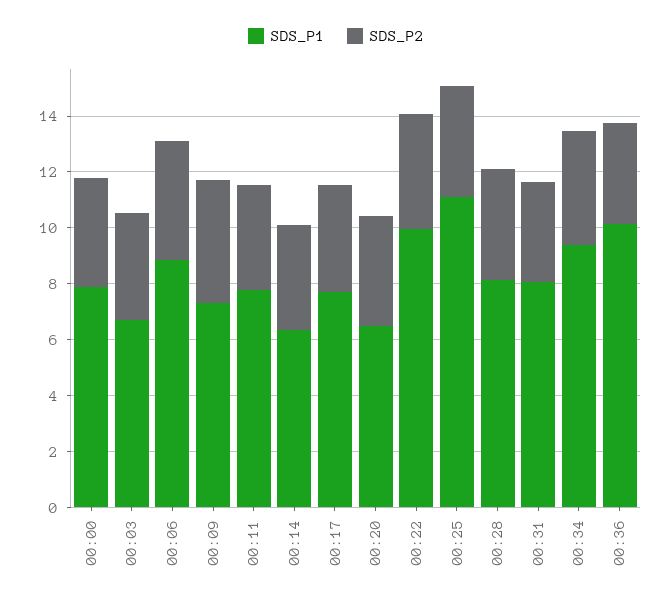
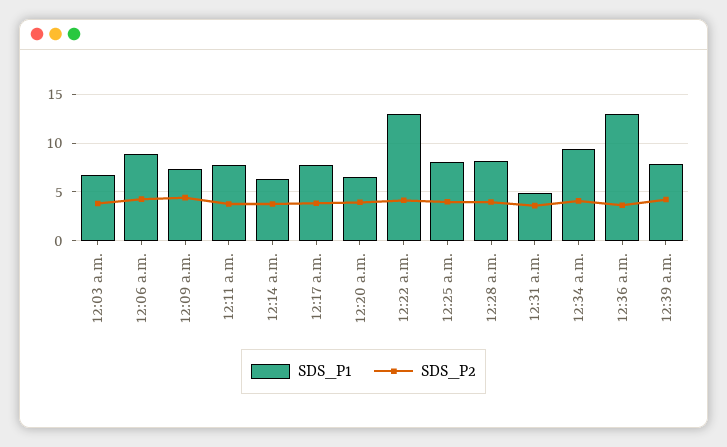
SDS_P1, 00:00: 8 -> none
SDS_P2, 00:00: 4 -> none
SDS_P1, 00:22: 10 -> 13
SDS_P1, 00:25: 11 -> 8
SDS_P1, 00:31: 8 -> 5
SDS_P1, 00:36: 10 -> 13
SDS_P1, 12:39 a.m.: none -> 8
SDS_P2, 12:39 a.m.: none -> 4

